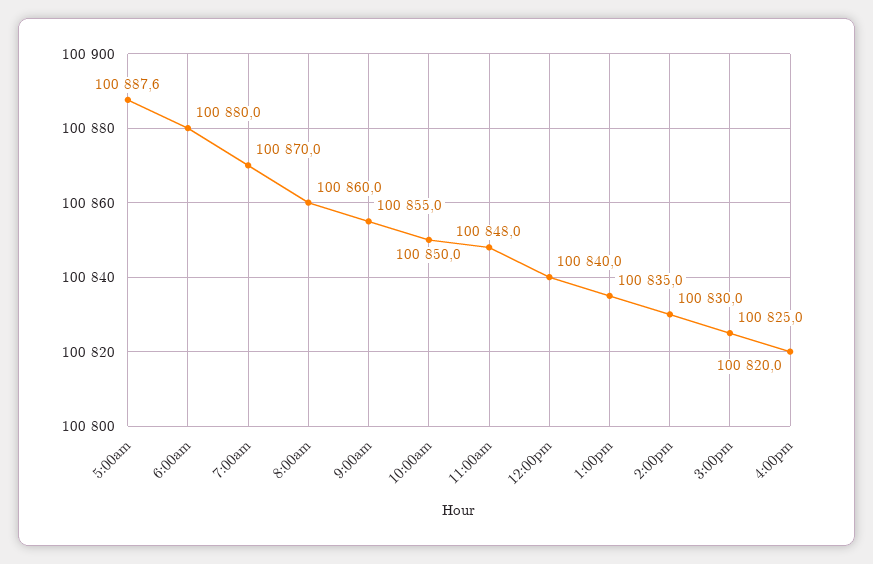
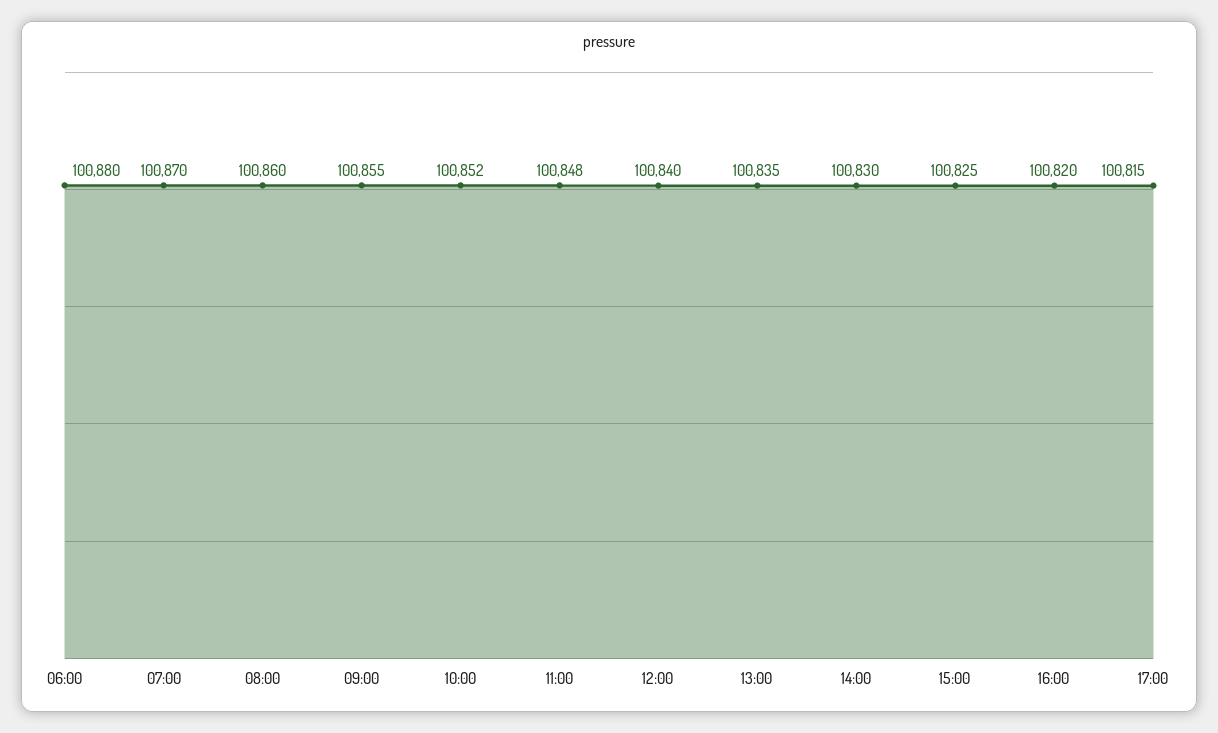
5:00am: 100887.6 -> none
10:00am: 100850 -> 100852
17:00: none -> 100815

